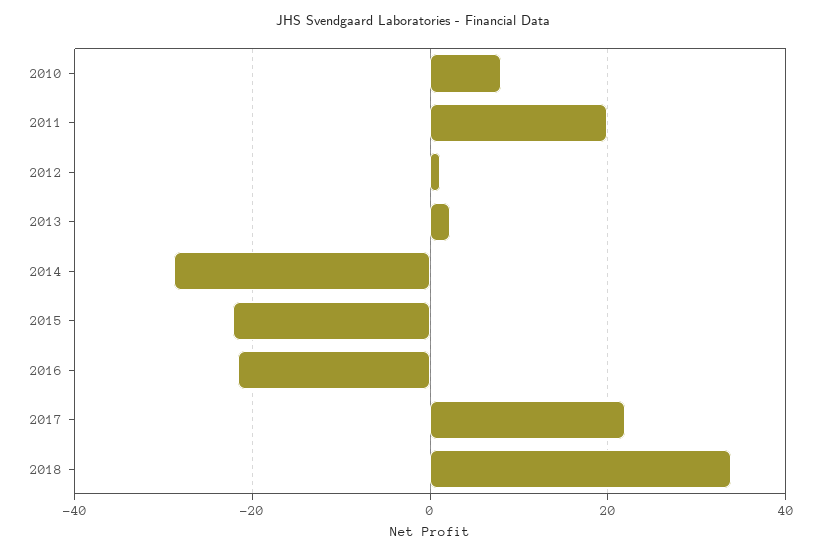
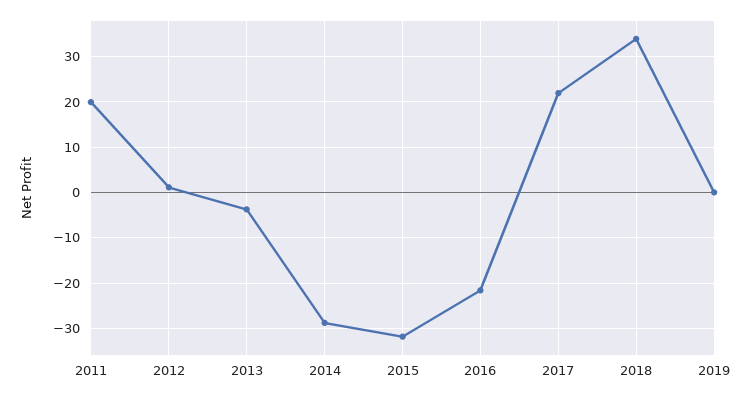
2010: 8 -> none
2013: 2 -> -4
2015: -22 -> -32
2019: none -> 0

